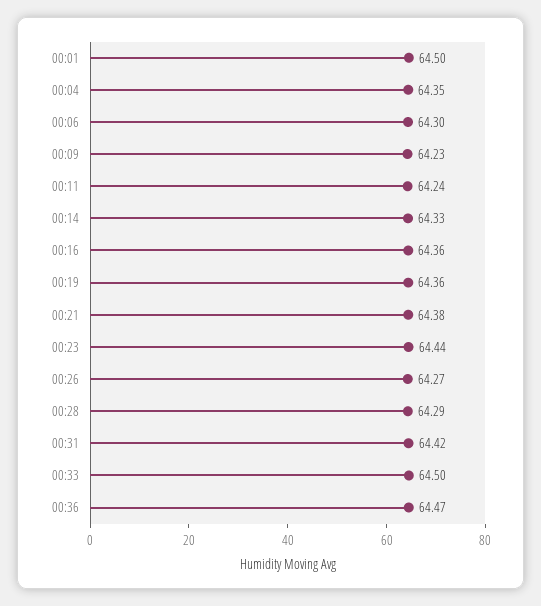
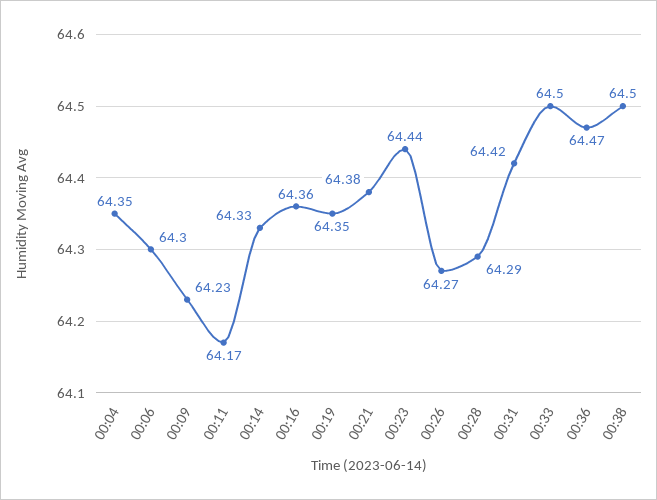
00:01: 64.5 -> none
00:11: 64.24 -> 64.17
00:19: 64.36 -> 64.35
00:38: none -> 64.5

